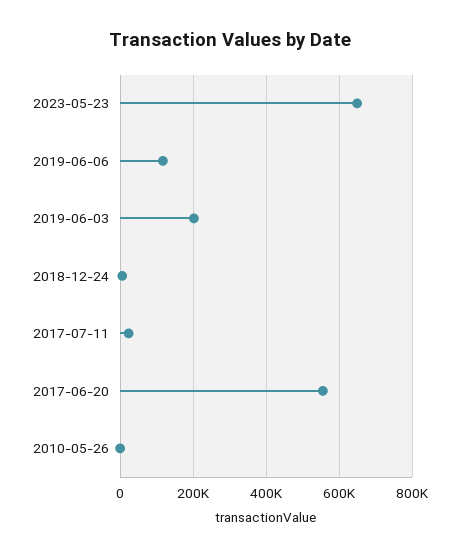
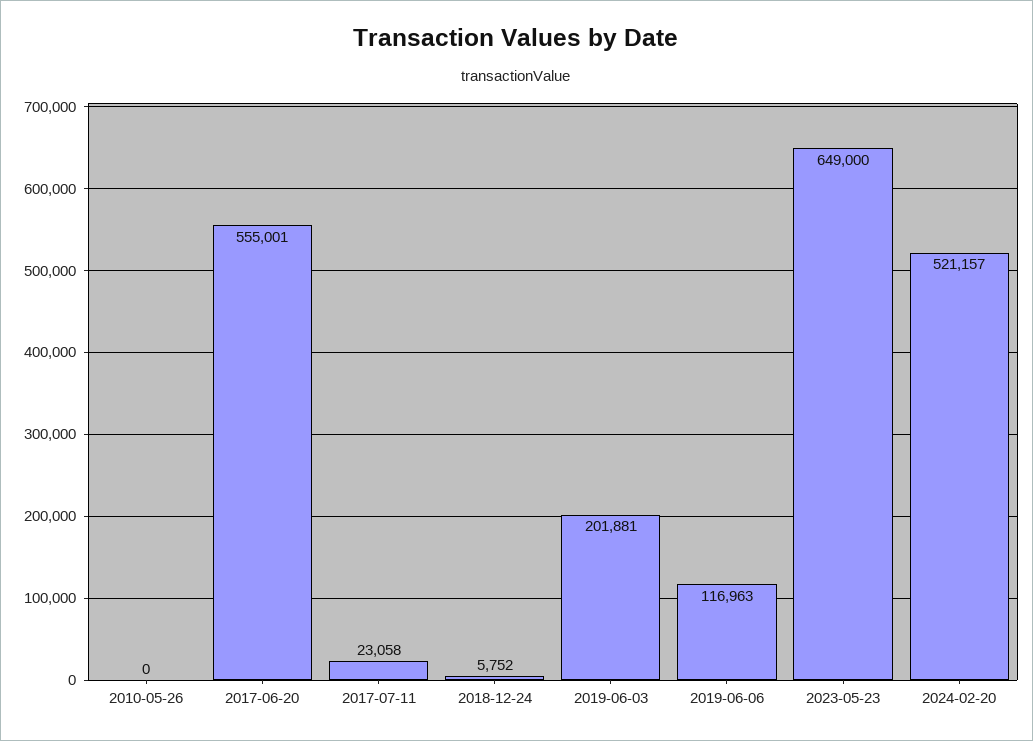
2024-02-20: none -> 521157

